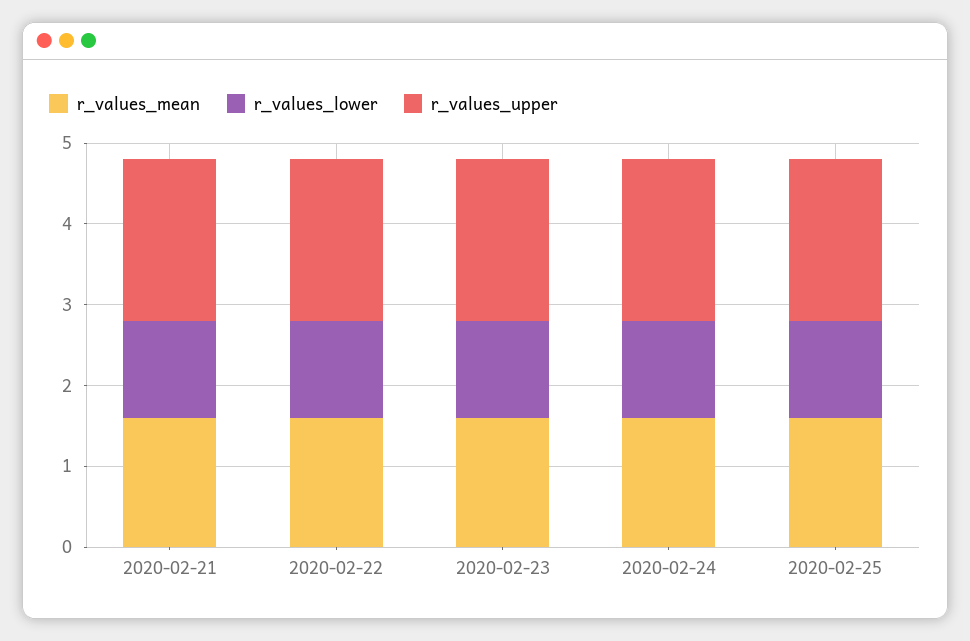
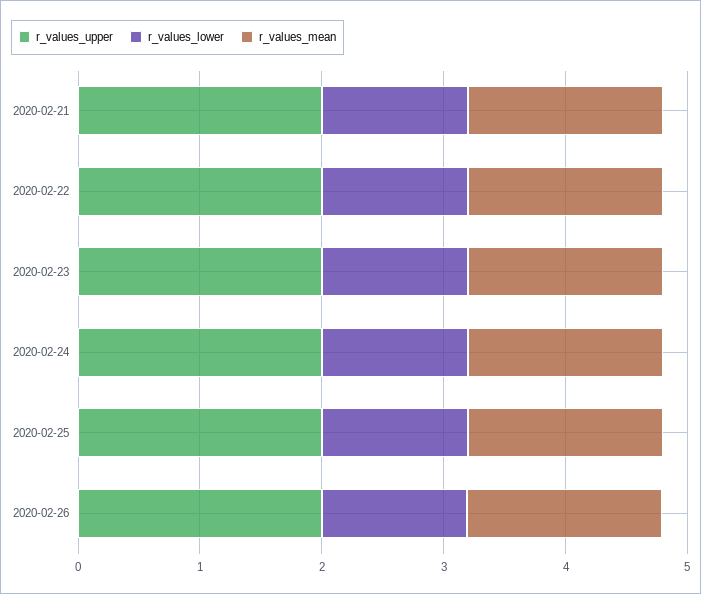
r_values_upper, 2020-02-26: none -> 2
r_values_lower, 2020-02-26: none -> 1.2
r_values_mean, 2020-02-26: none -> 1.6

